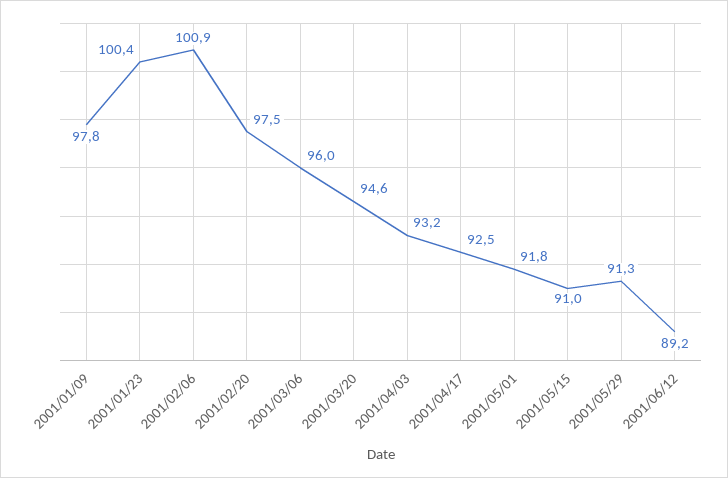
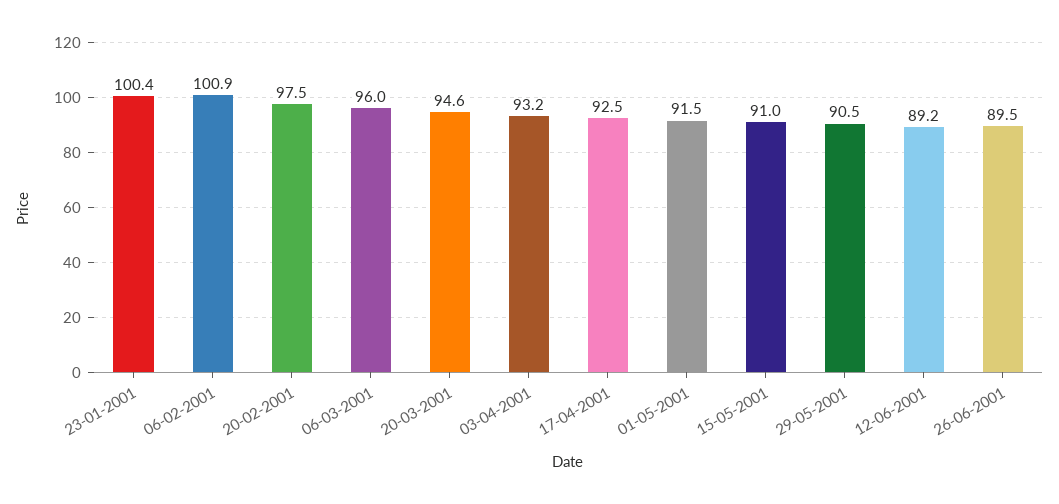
2001/01/09: 97.8 -> none
2001/05/01: 91.8 -> 91.5
2001/05/29: 91.3 -> 90.5
26-06-2001: none -> 89.5

